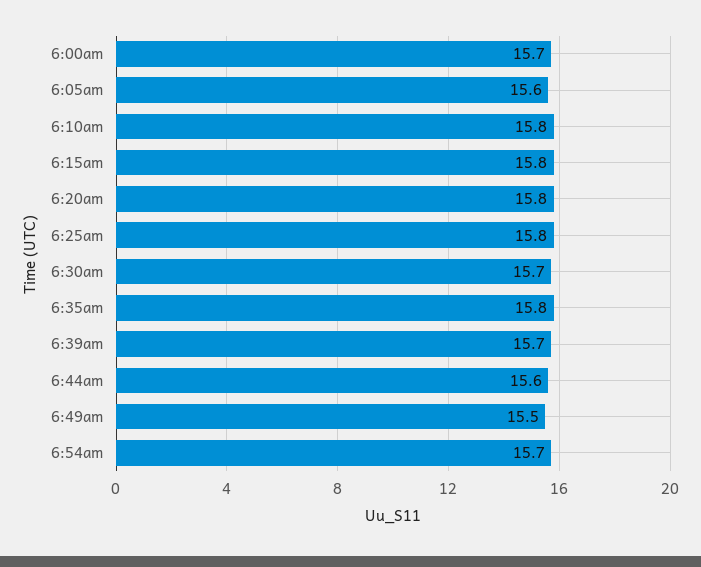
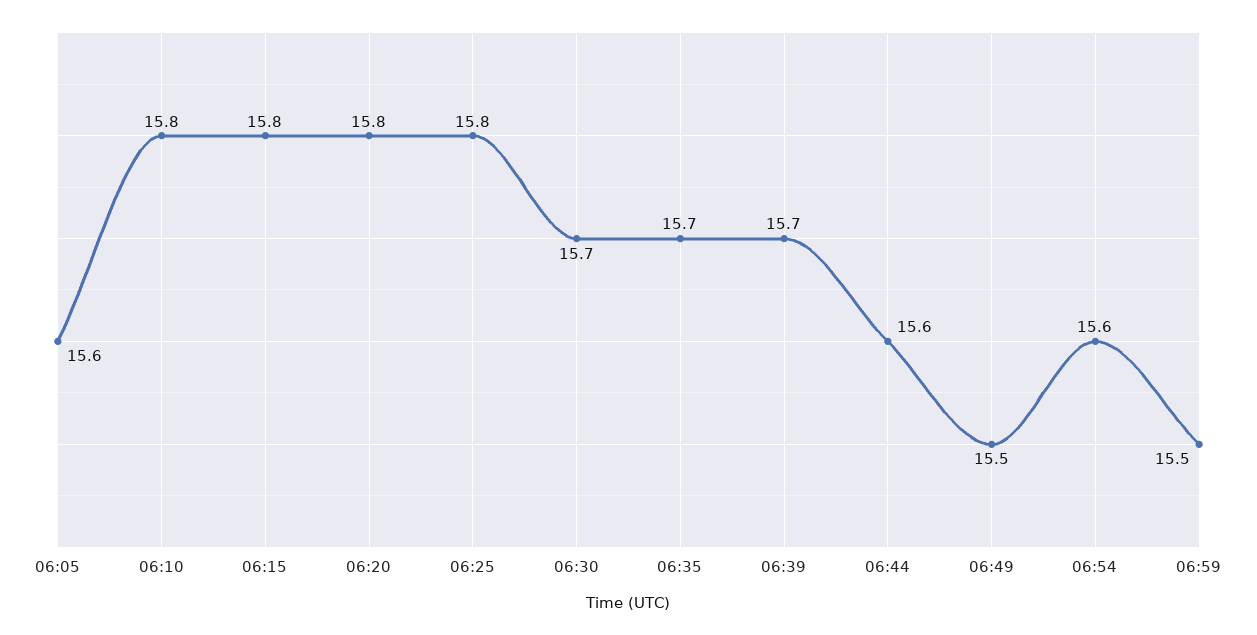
6:00am: 15.7 -> none
6:35am: 15.8 -> 15.7
6:54am: 15.7 -> 15.6
06:59: none -> 15.5

